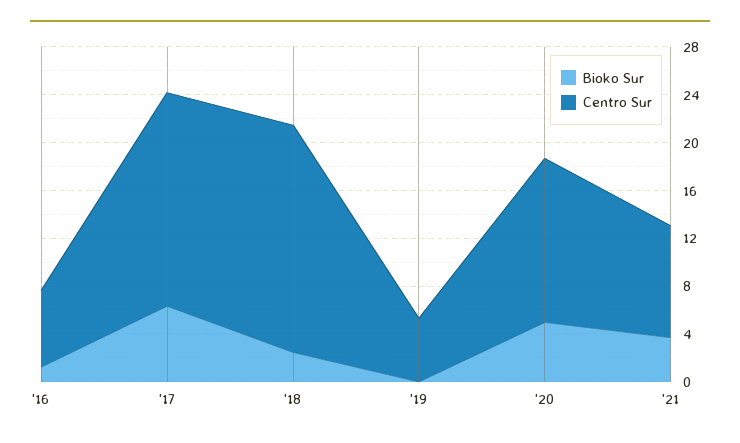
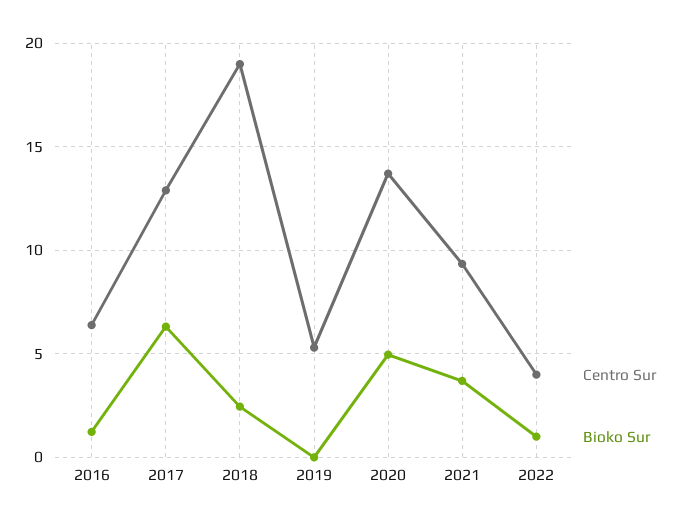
Centro Sur, '17: 18 -> 13
Centro Sur, 2022: none -> 4
Bioko Sur, 2022: none -> 1

